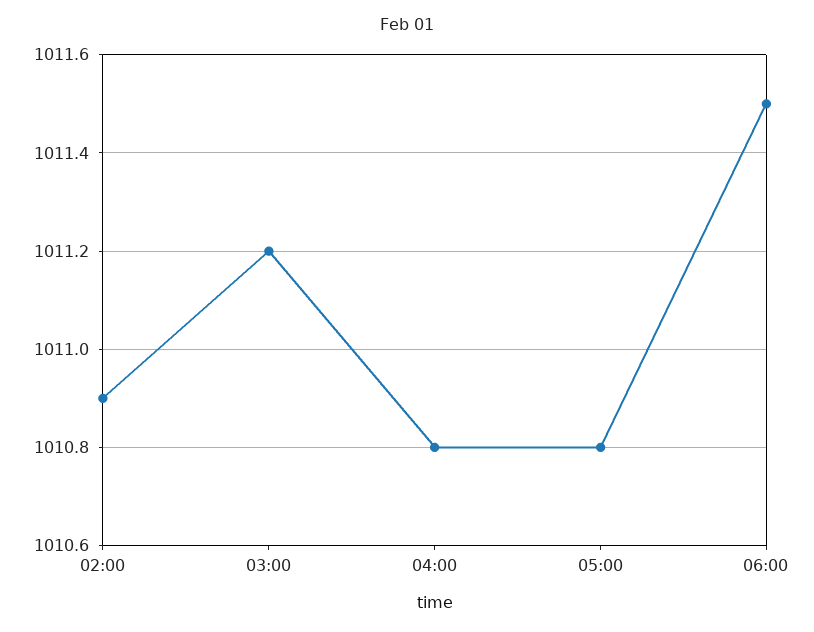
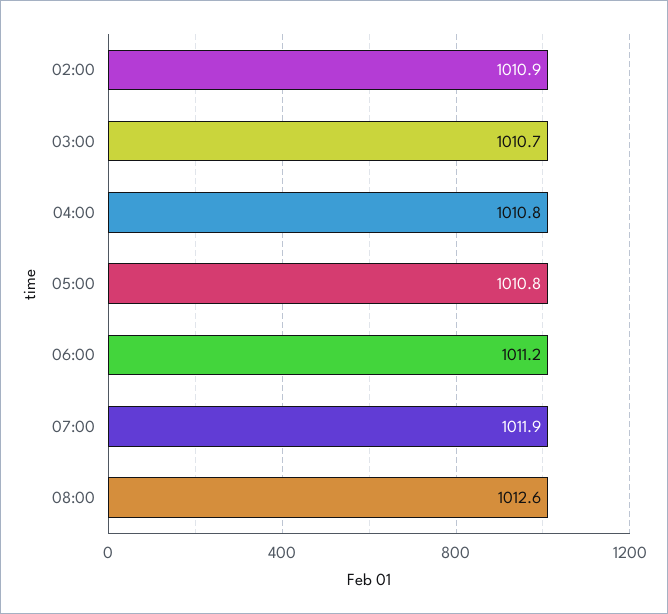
03:00: 1011.2 -> 1010.7
06:00: 1011.5 -> 1011.2
07:00: none -> 1011.9
08:00: none -> 1012.6

